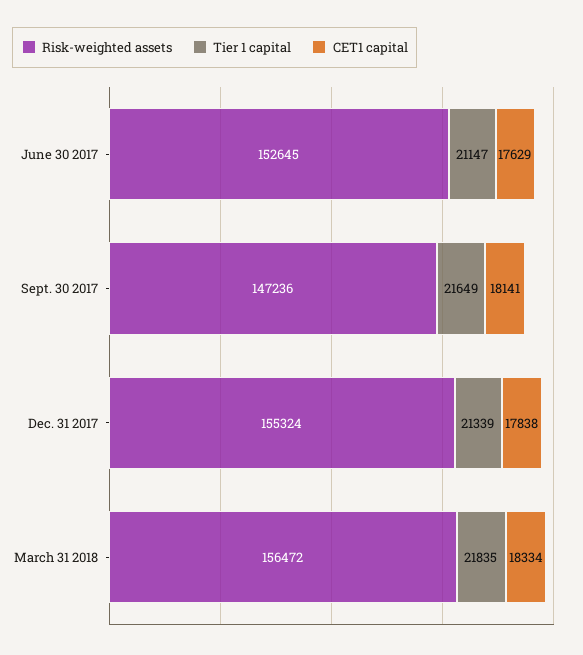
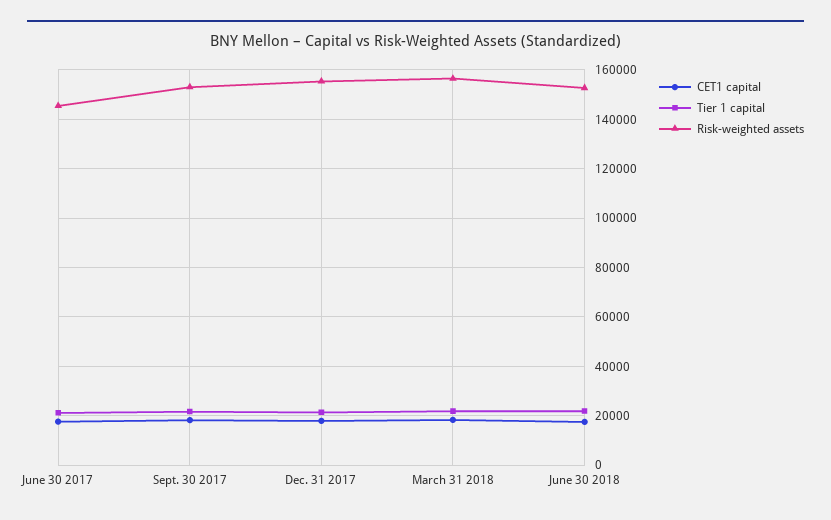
Risk-weighted assets, June 30 2017: 152645 -> 145000
Risk-weighted assets, Sept. 30 2017: 147236 -> 152500
CET1 capital, June 30 2018: none -> 17500
Tier 1 capital, June 30 2018: none -> 22500
Risk-weighted assets, June 30 2018: none -> 152500

